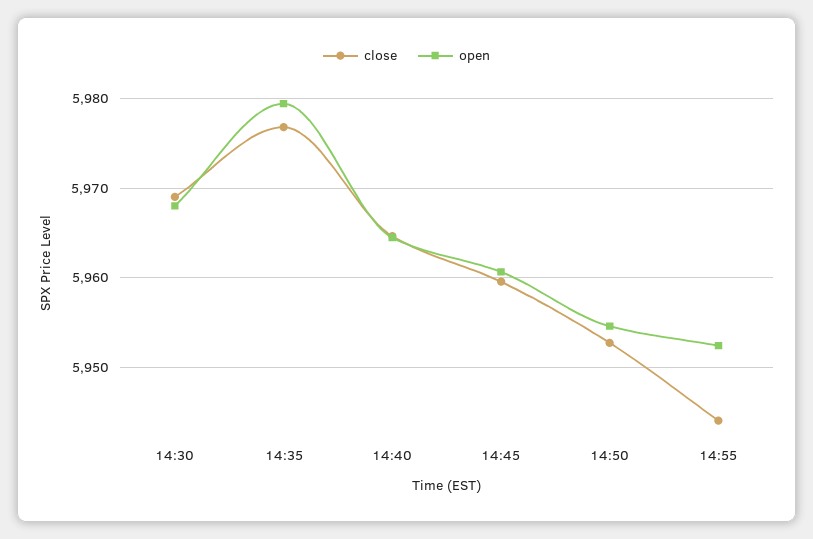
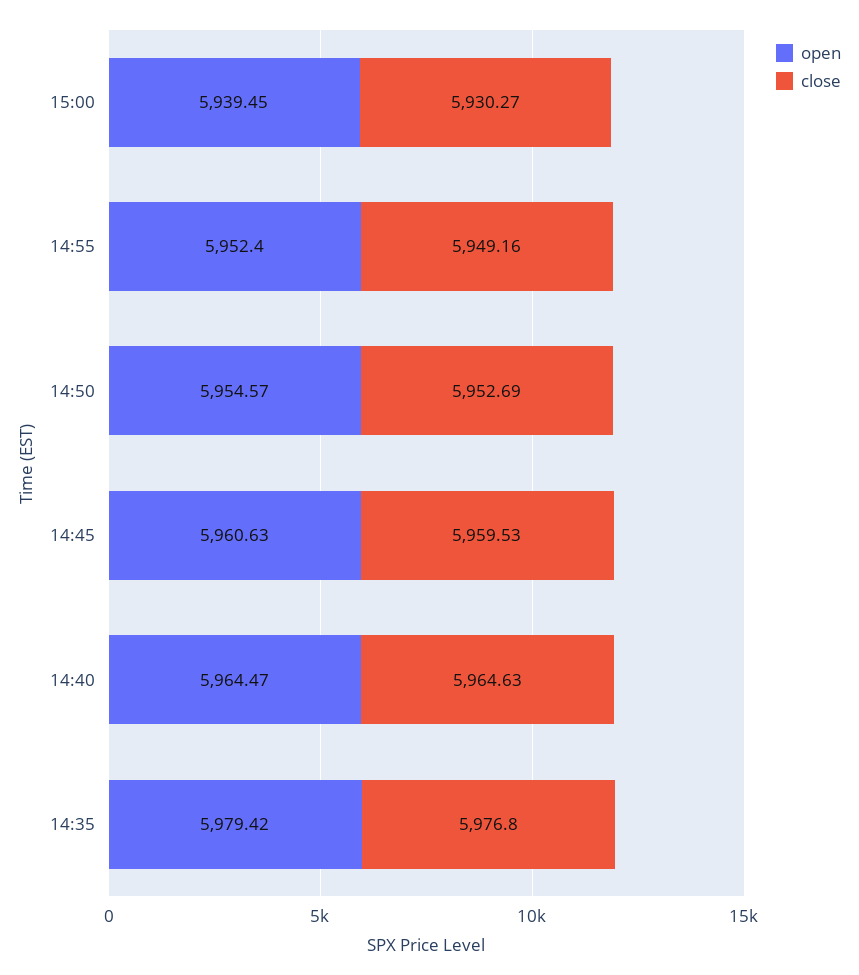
close, 14:30: 5969 -> none
open, 14:30: 5968 -> none
close, 14:55: 5944 -> 5949.16
open, 15:00: none -> 5939.45
close, 15:00: none -> 5930.27

